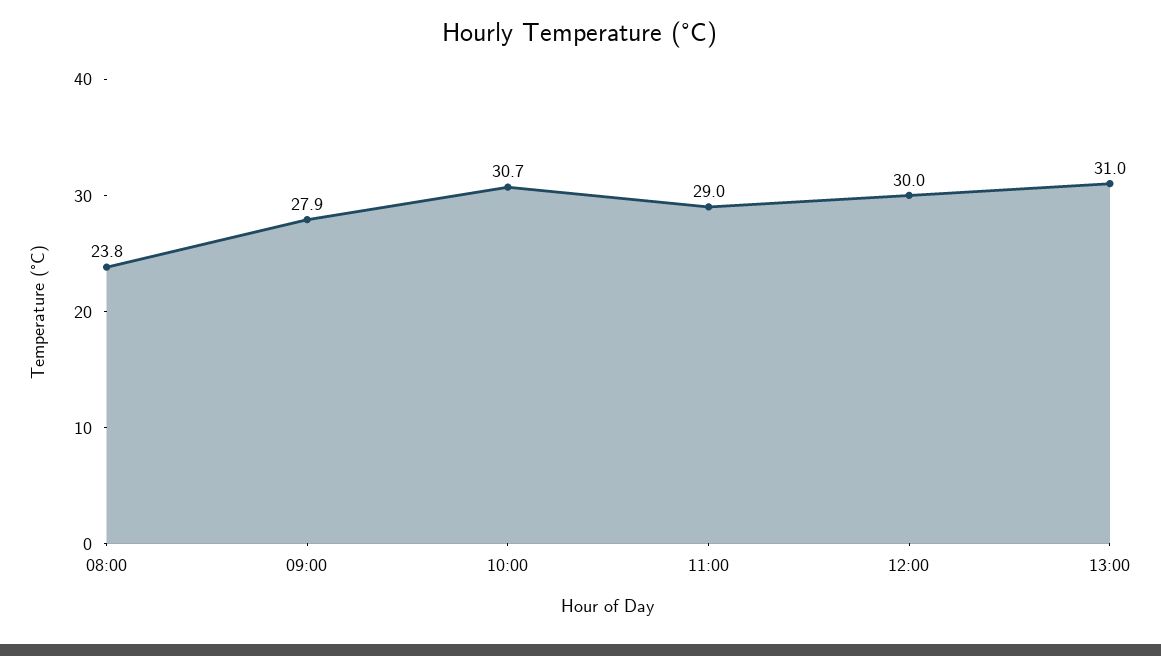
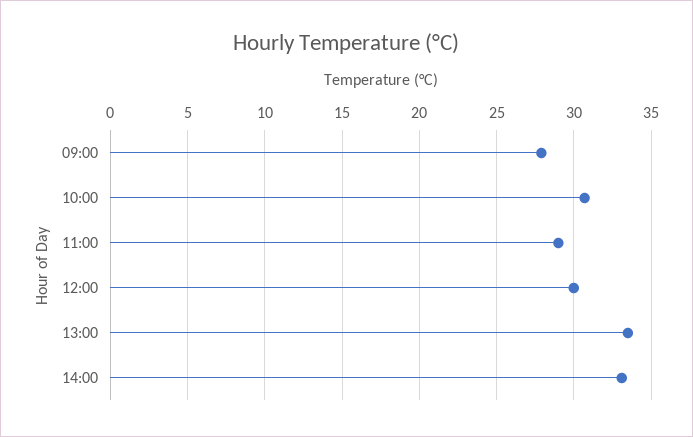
08:00: 23.8 -> none
13:00: 31 -> 33.5
14:00: none -> 33

